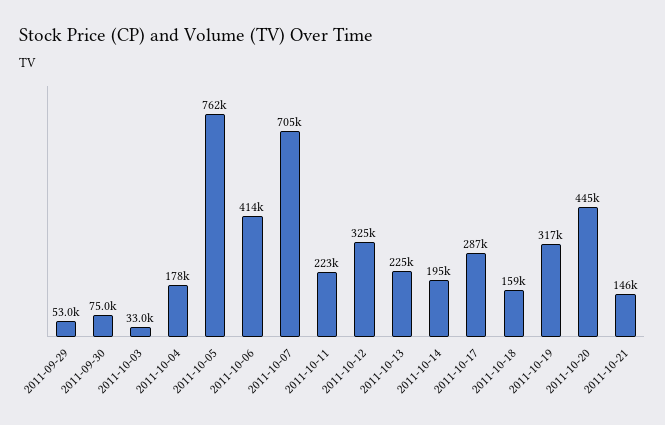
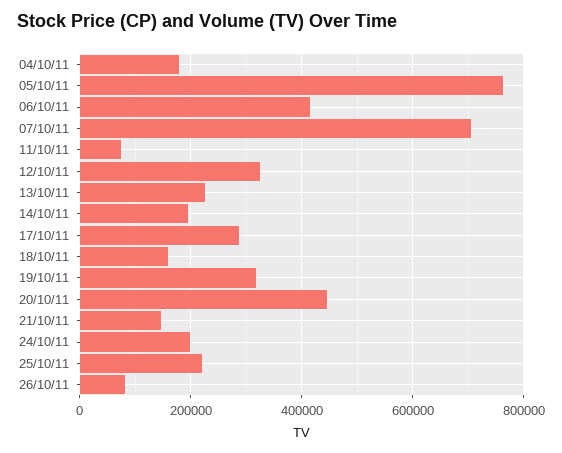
2011-09-29: 53000 -> none
2011-09-30: 75000 -> none
2011-10-03: 33000 -> none
2011-10-11: 223000 -> 80000
24/10/11: none -> 200000
25/10/11: none -> 220000
26/10/11: none -> 80000

